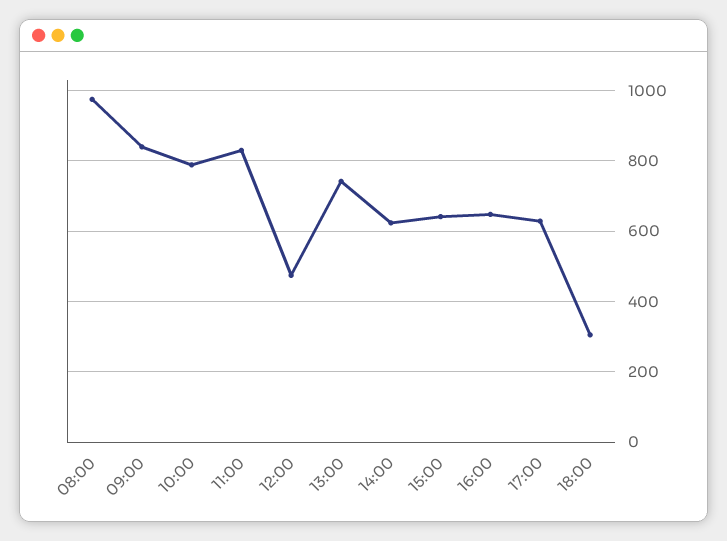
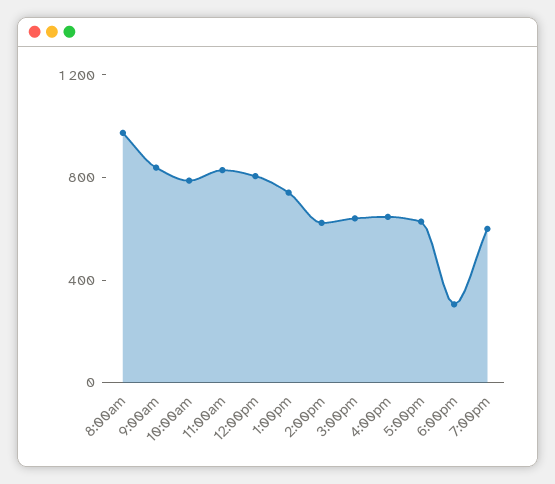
12:00: 480 -> 800
7:00pm: none -> 600

